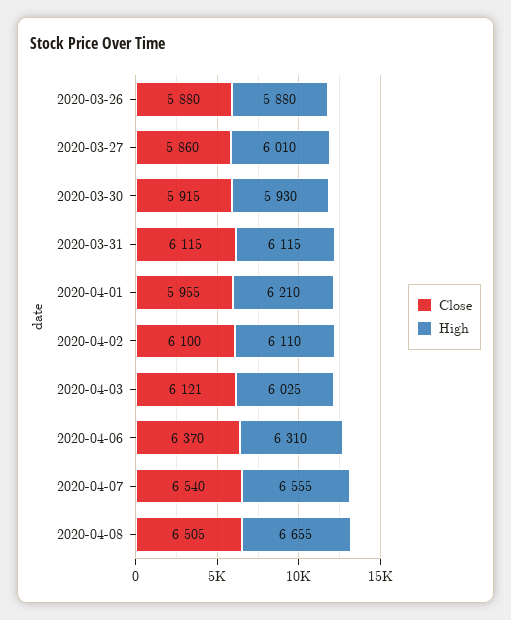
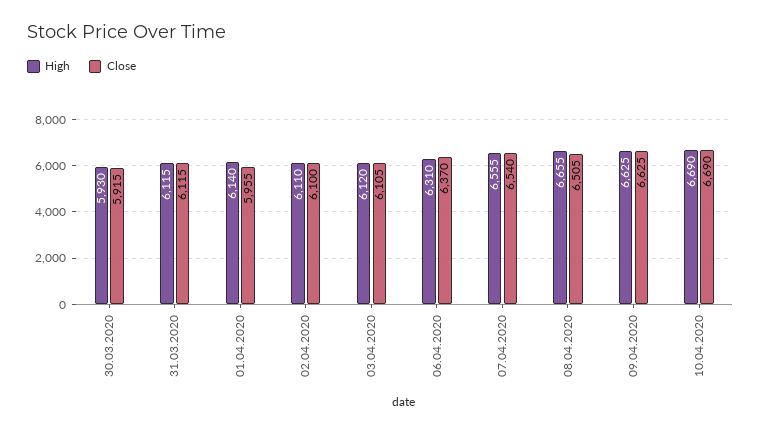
Close, 2020-03-26: 5880 -> none
High, 2020-03-26: 5880 -> none
Close, 2020-03-27: 5860 -> none
High, 2020-03-27: 6010 -> none
High, 2020-04-01: 6210 -> 6140
Close, 2020-04-03: 6121 -> 6105
High, 2020-04-03: 6025 -> 6120
High, 09.04.2020: none -> 6625
Close, 09.04.2020: none -> 6625
High, 10.04.2020: none -> 6690
Close, 10.04.2020: none -> 6690

